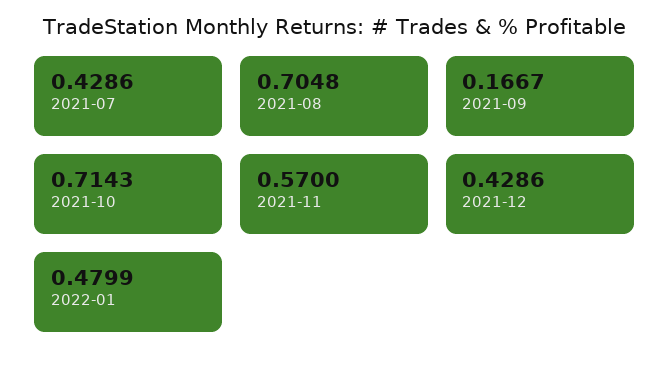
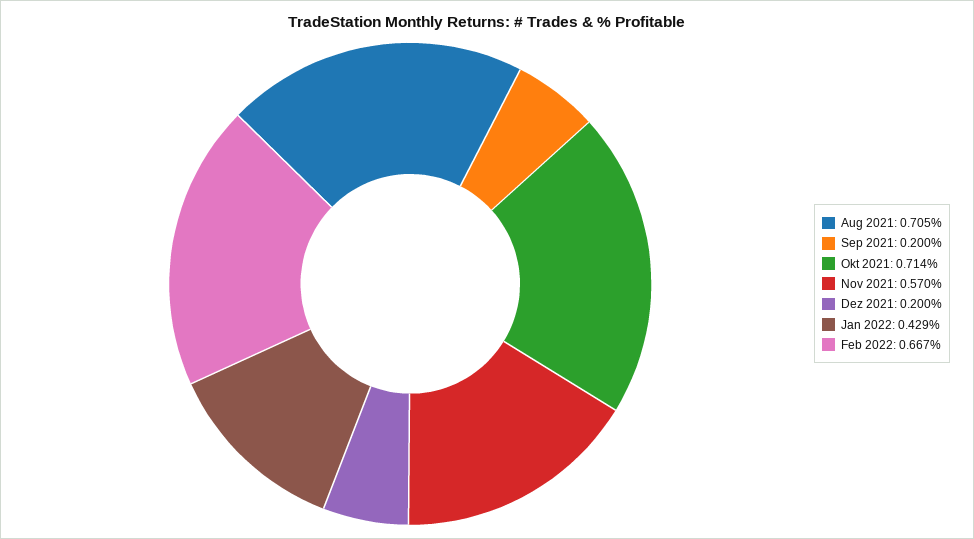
2021-07: 0.4286 -> none
2021-09: 0.1667 -> 0.2
2021-12: 0.4286 -> 0.2
2022-01: 0.4799 -> 0.429
Feb 2022: none -> 0.667

